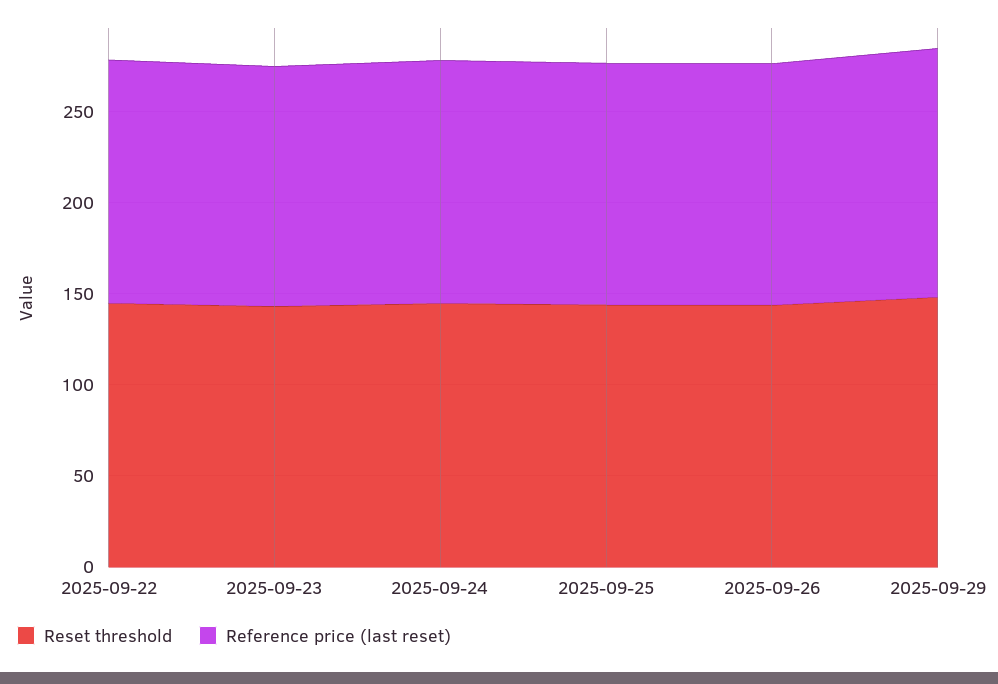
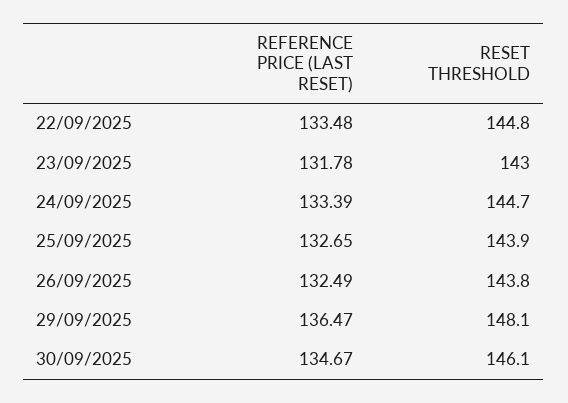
Reference price (last reset), 30/09/2025: none -> 134.67
Reset threshold, 30/09/2025: none -> 146.1

